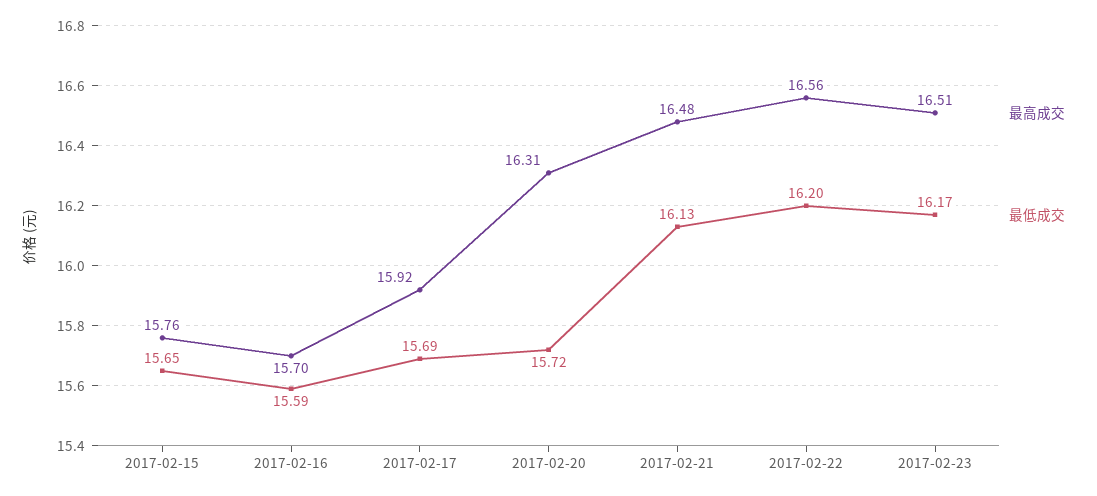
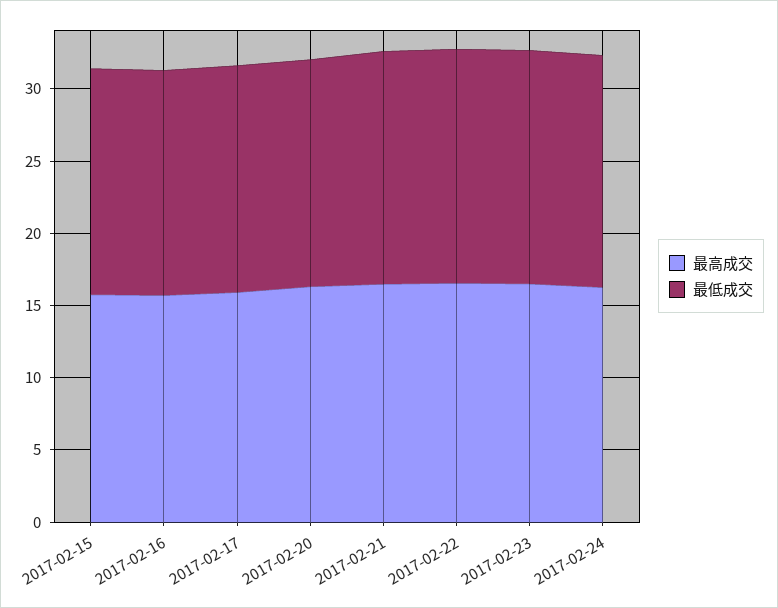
最高成交, 2017-02-24: none -> 16
最低成交, 2017-02-24: none -> 16

